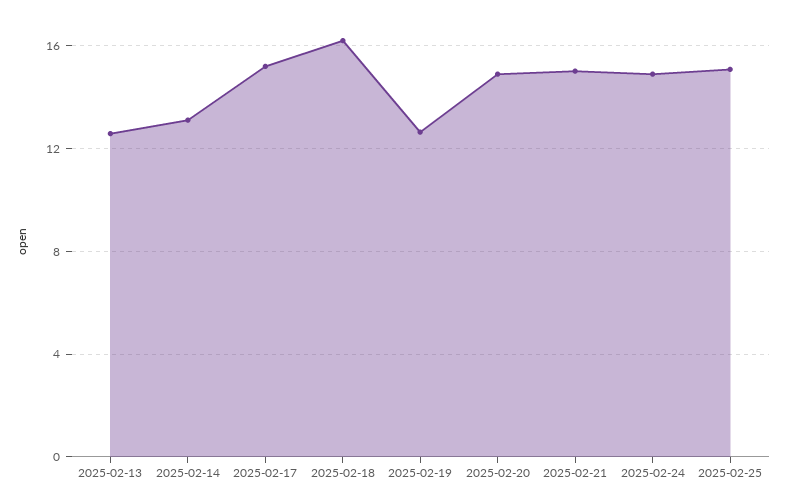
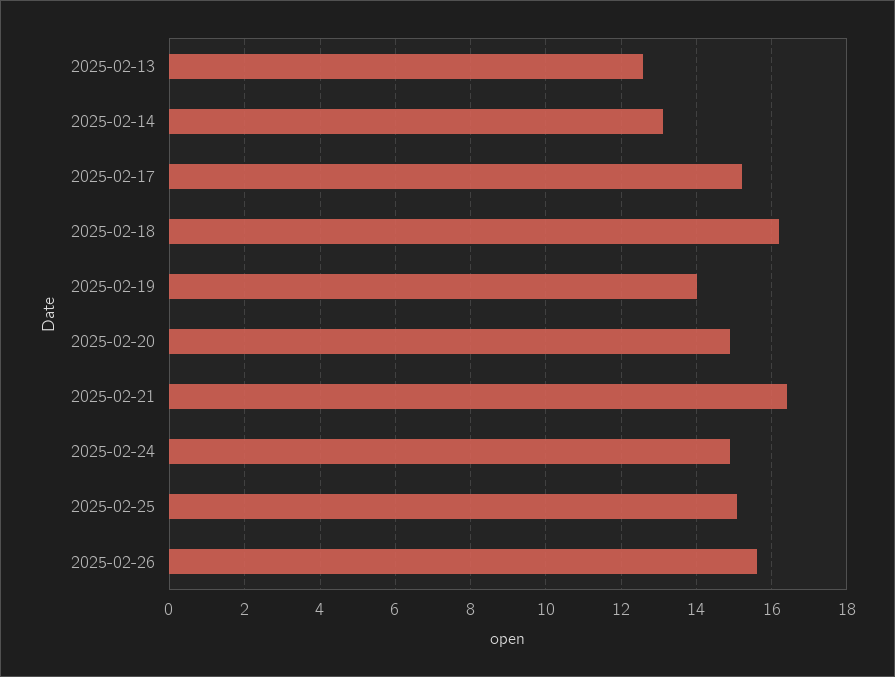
2025-02-19: 12.5 -> 14
2025-02-21: 15 -> 16.4
2025-02-26: none -> 15.6

